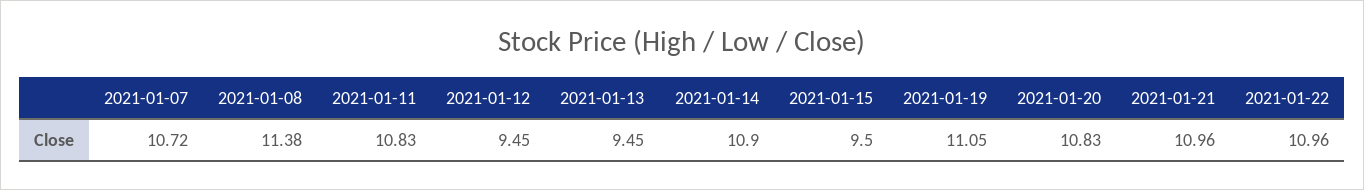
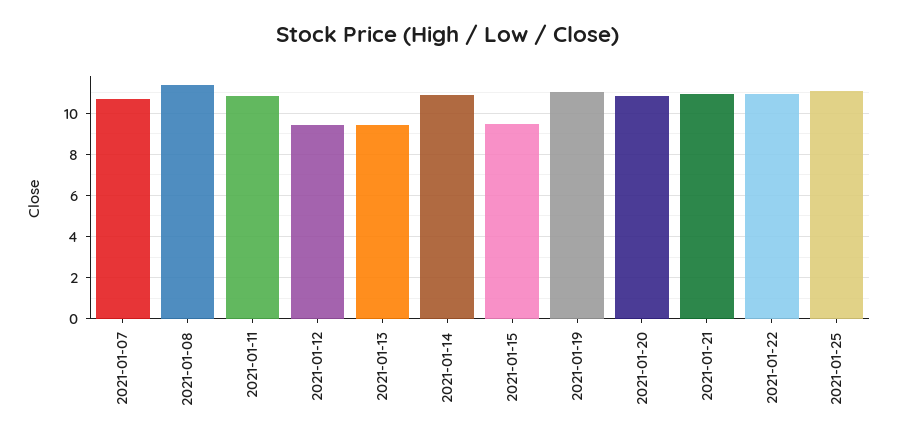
2021-01-25: none -> 11

